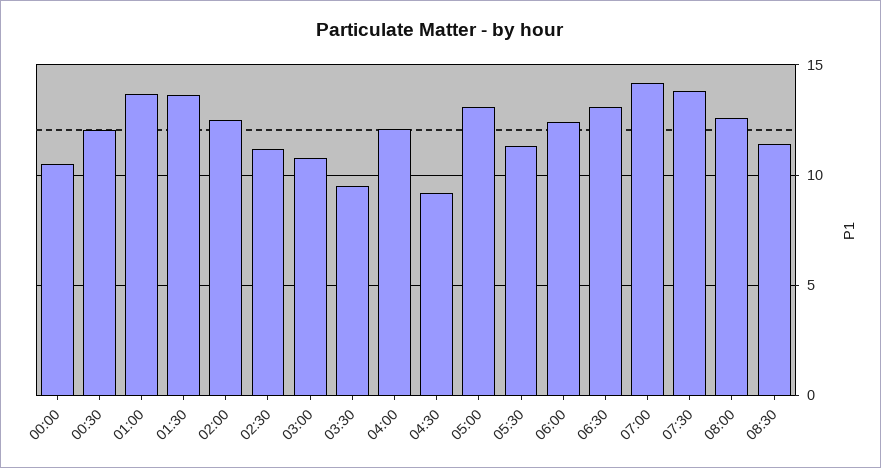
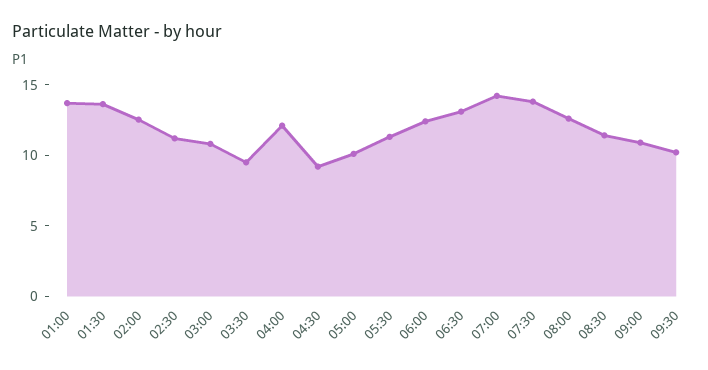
00:00: 10.5 -> none
00:30: 12 -> none
05:00: 13 -> 10
09:00: none -> 11
09:30: none -> 10

